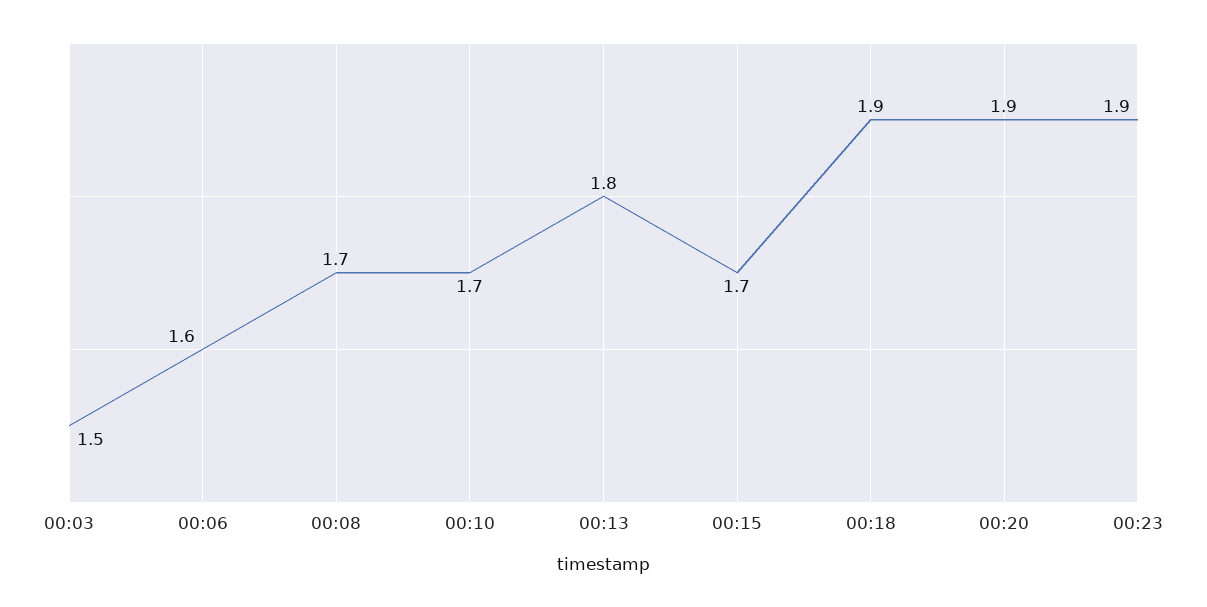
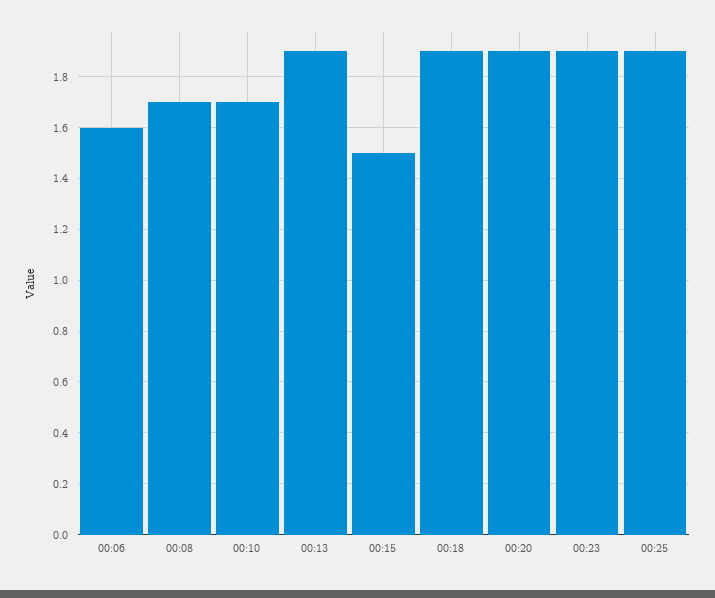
00:03: 1.5 -> none
00:13: 1.8 -> 1.9
00:15: 1.7 -> 1.5
00:25: none -> 1.9

